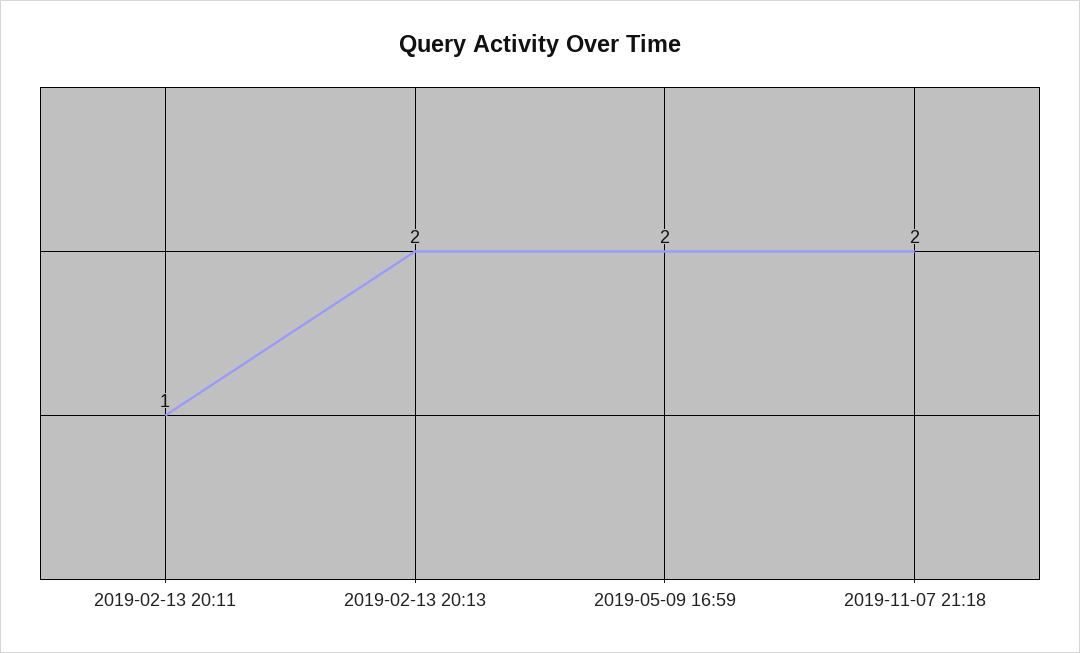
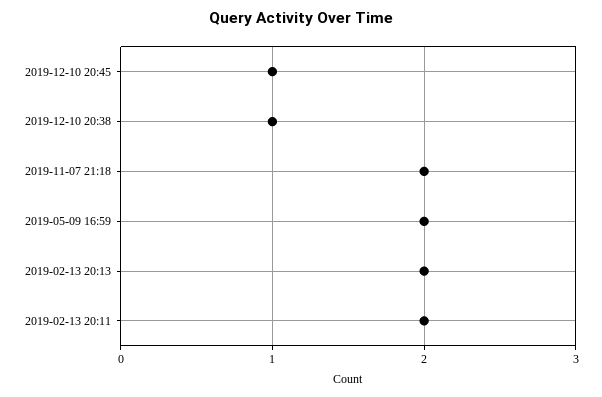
2019-02-13 20:11: 1 -> 2
2019-12-10 20:45: none -> 1
2019-12-10 20:38: none -> 1

